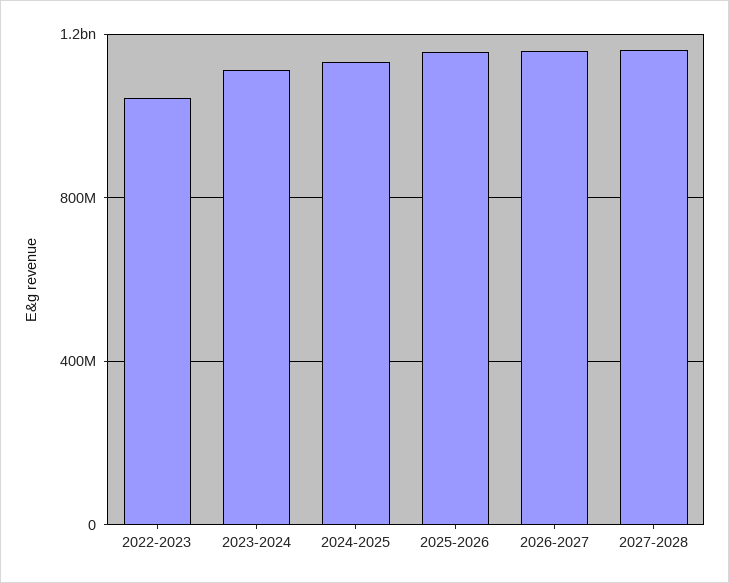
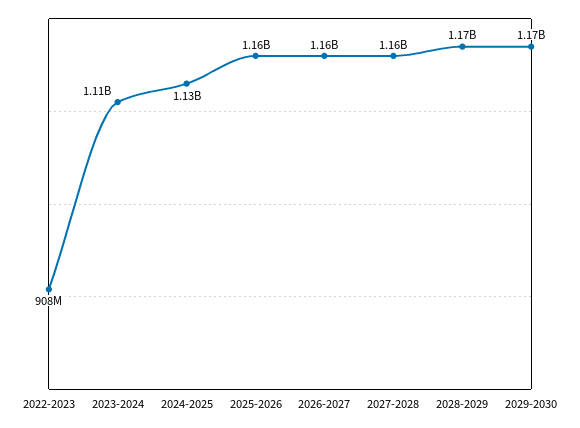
2022-2023: 1050000000 -> 908000000
2028-2029: none -> 1170000000
2029-2030: none -> 1170000000

